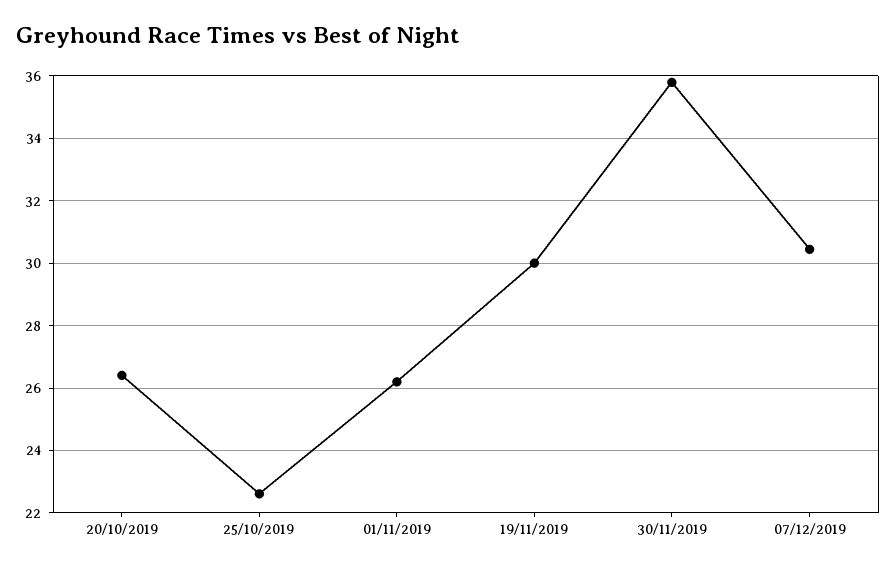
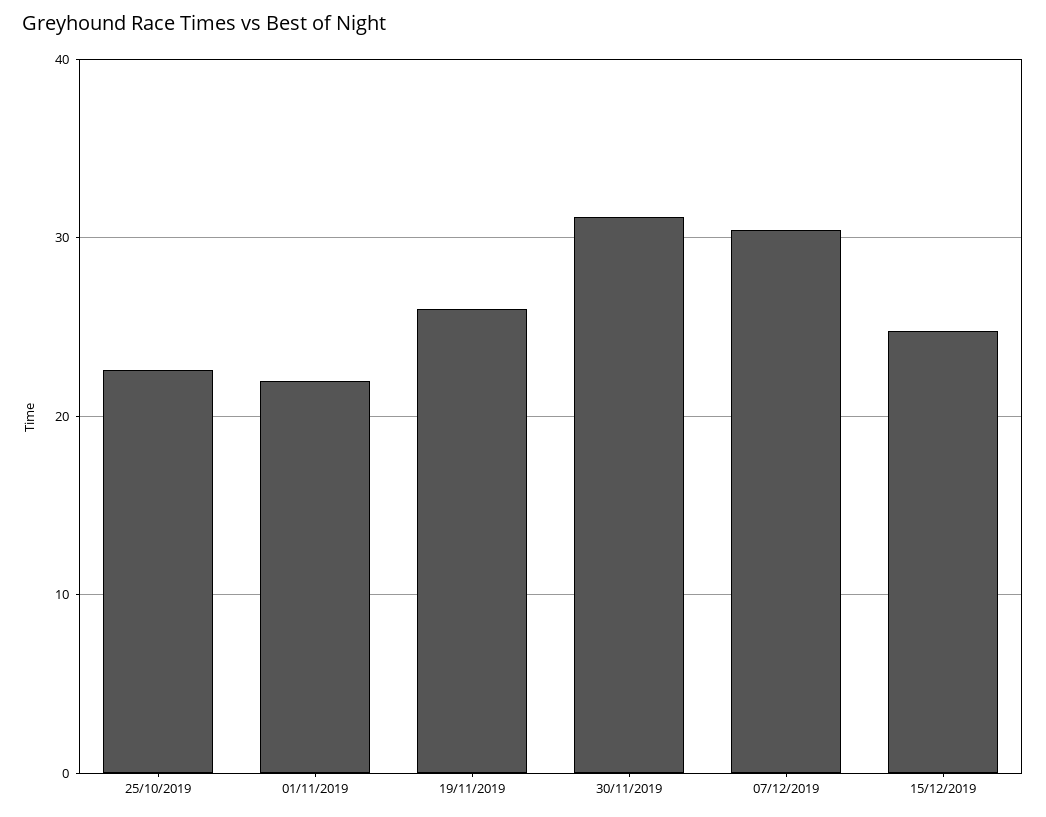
20/10/2019: 26.4 -> none
01/11/2019: 26.2 -> 22
19/11/2019: 30 -> 26
30/11/2019: 35.8 -> 31
15/12/2019: none -> 25

